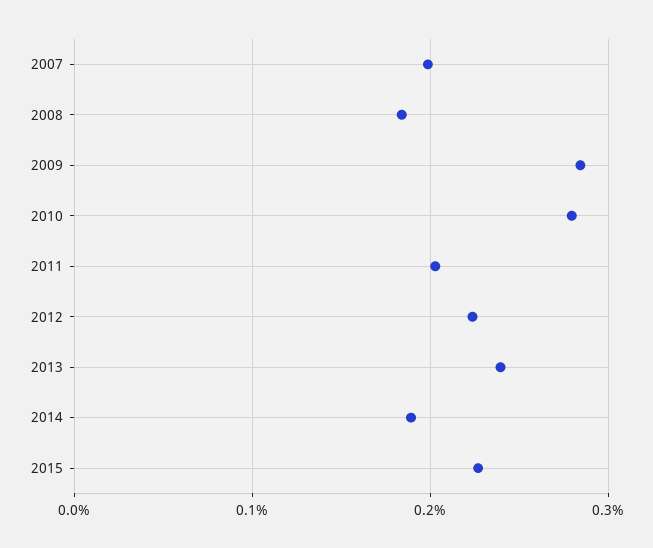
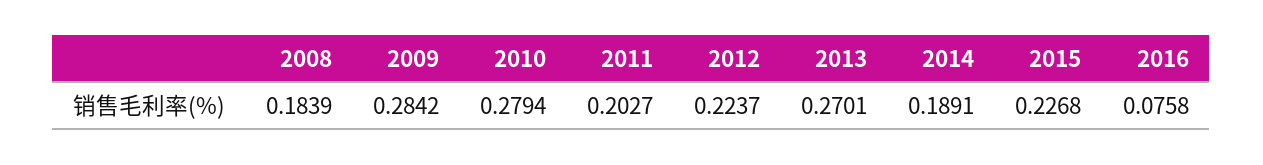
2007: 0.2 -> none
2013: 0.24 -> 0.2701
2016: none -> 0.0758

